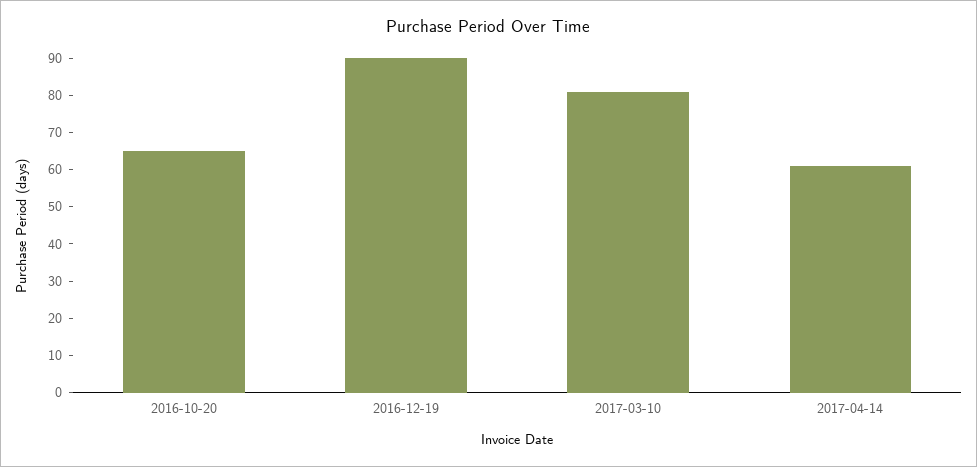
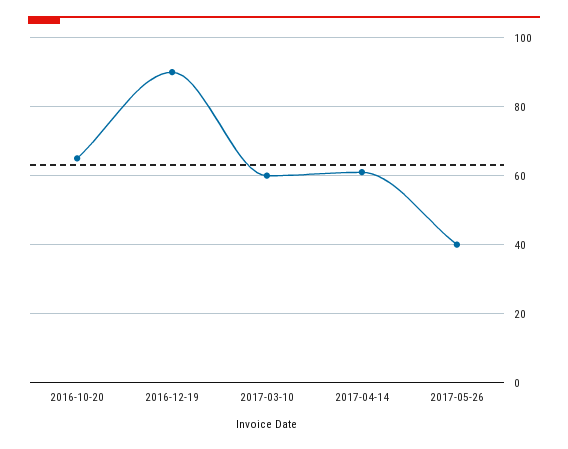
2017-03-10: 80 -> 60
2017-05-26: none -> 40

